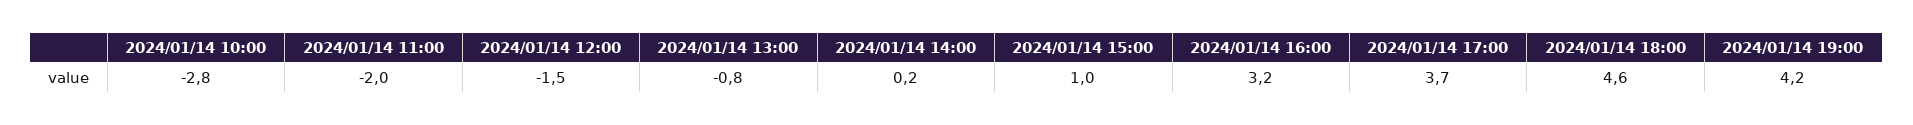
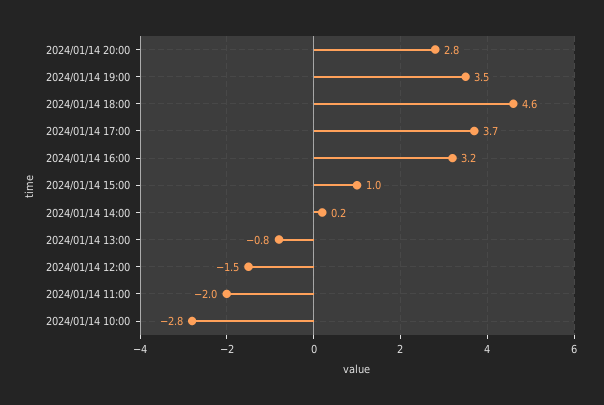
2024/01/14 19:00: 4.2 -> 3.5
2024/01/14 20:00: none -> 2.8

